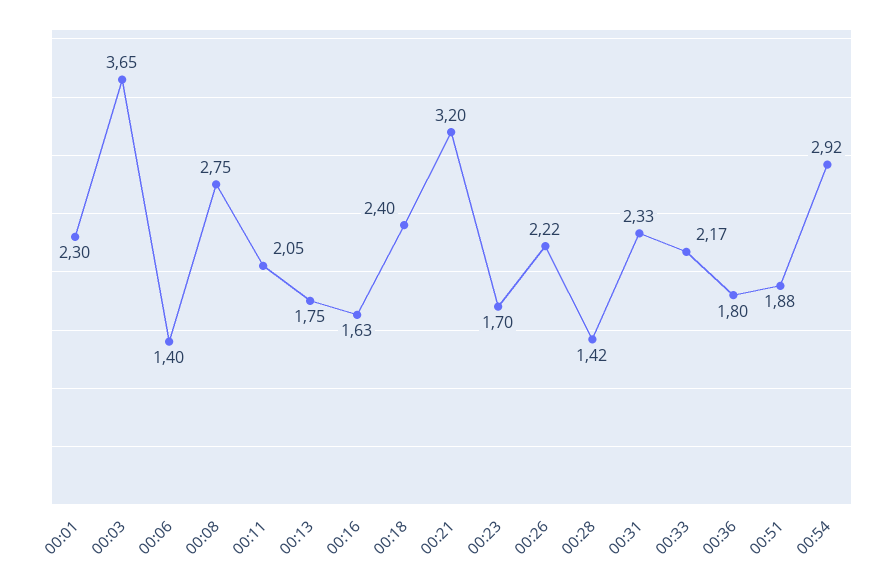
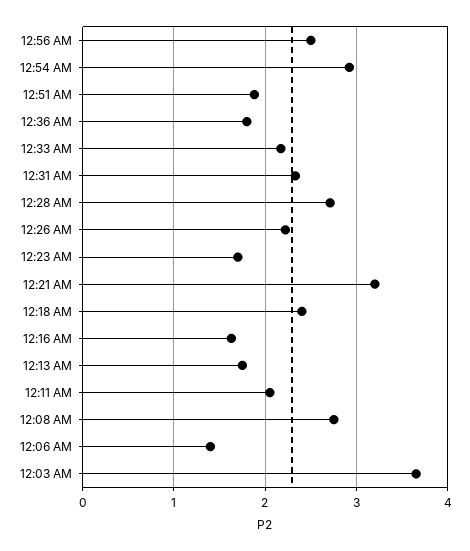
00:01: 2.3 -> none
00:28: 1.42 -> 2.7
12:56 AM: none -> 2.5

